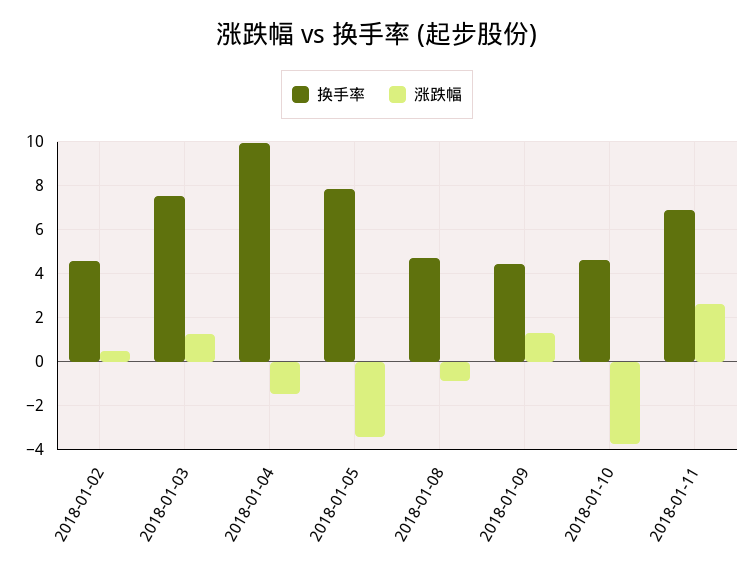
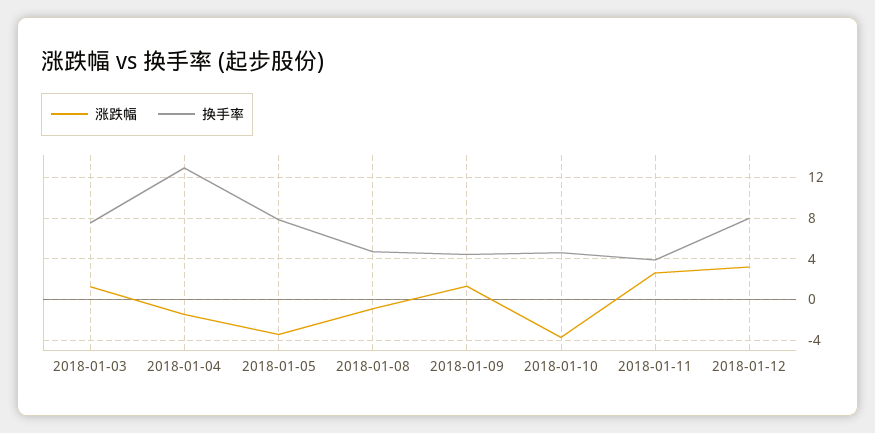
换手率, 2018-01-02: 4.5 -> none
涨跌幅, 2018-01-02: 0.5 -> none
换手率, 2018-01-04: 10 -> 13
换手率, 2018-01-11: 7 -> 4
涨跌幅, 2018-01-12: none -> 3
换手率, 2018-01-12: none -> 8

